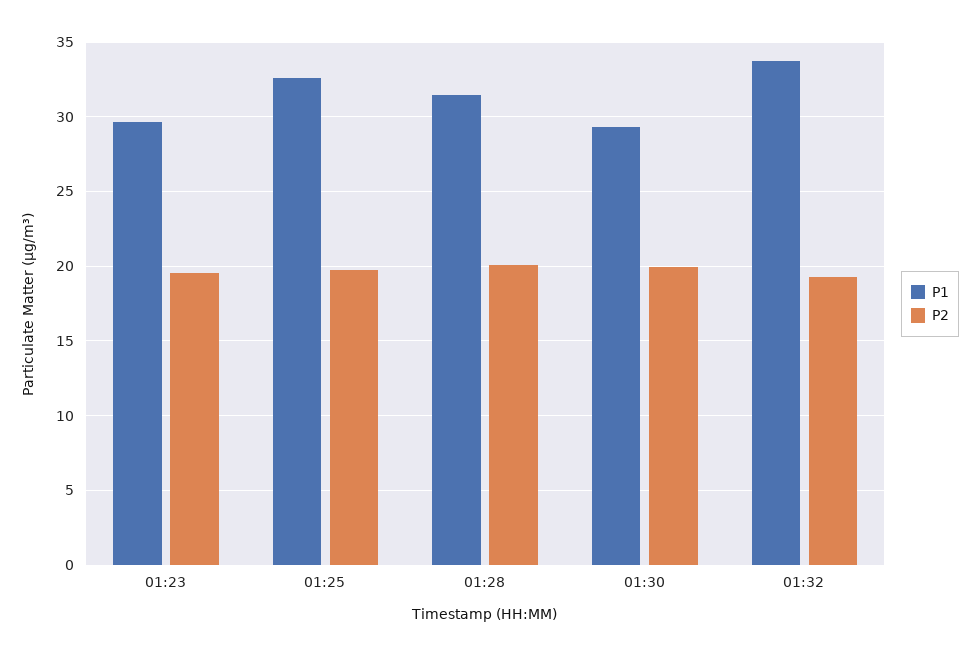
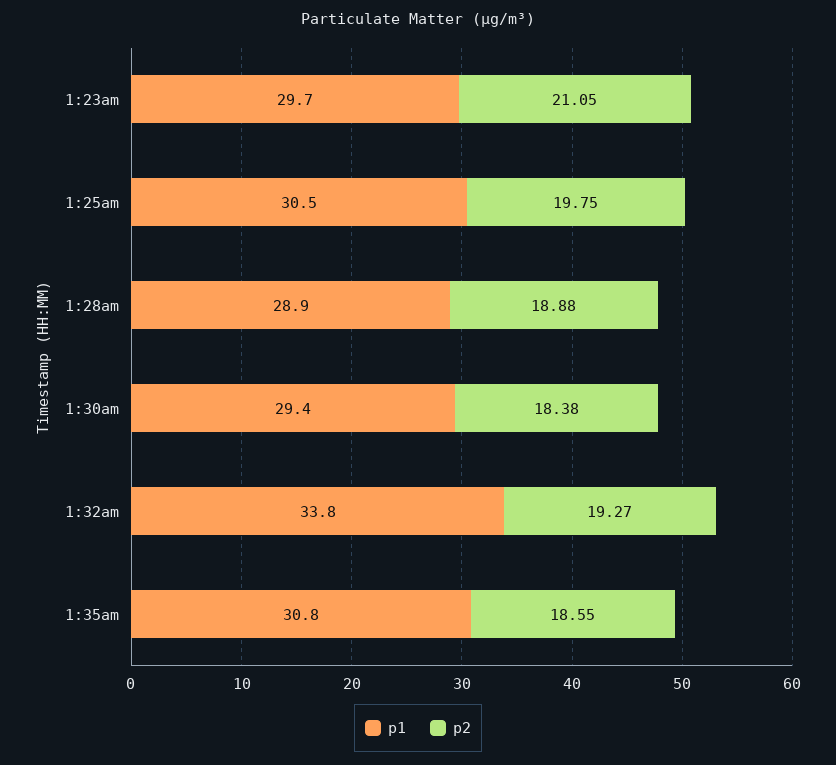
P2, 01:23: 19.5 -> 21.05
P1, 01:25: 32.5 -> 30.5
P1, 01:28: 31.5 -> 28.9
P2, 01:28: 20 -> 18.88
P2, 01:30: 20 -> 18.38
P1, 1:35am: none -> 30.8
P2, 1:35am: none -> 18.55

